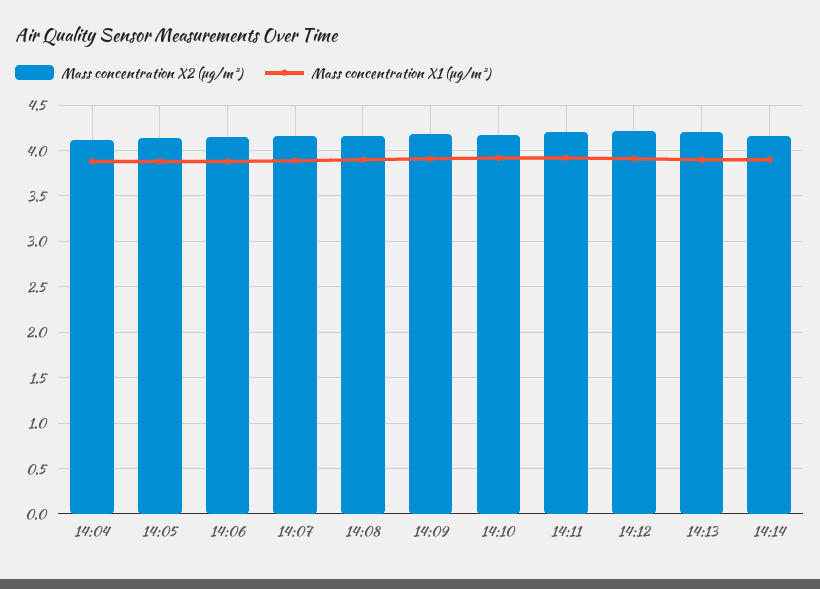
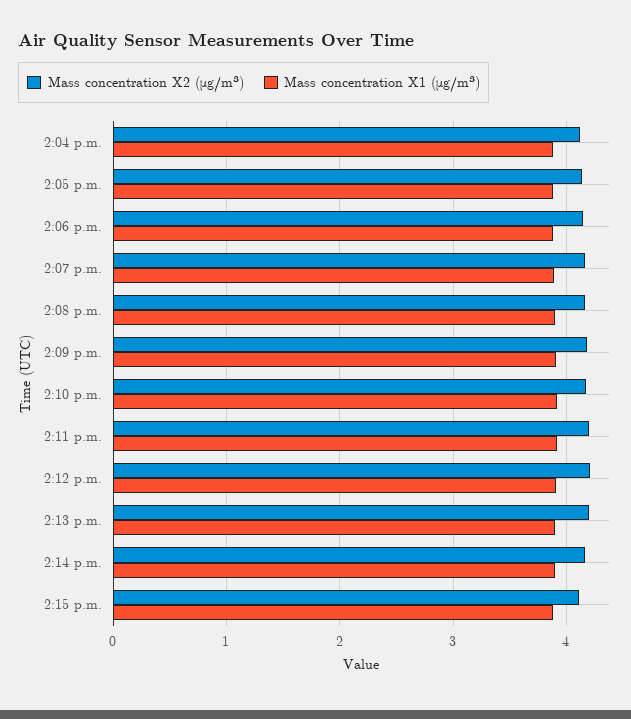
Mass concentration X2 (μg/m³), 2:15 p.m.: none -> 4.1
Mass concentration X1 (μg/m³), 2:15 p.m.: none -> 3.9

